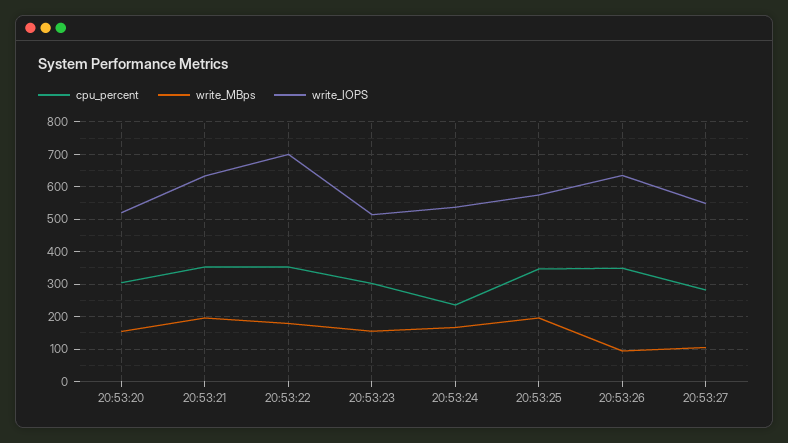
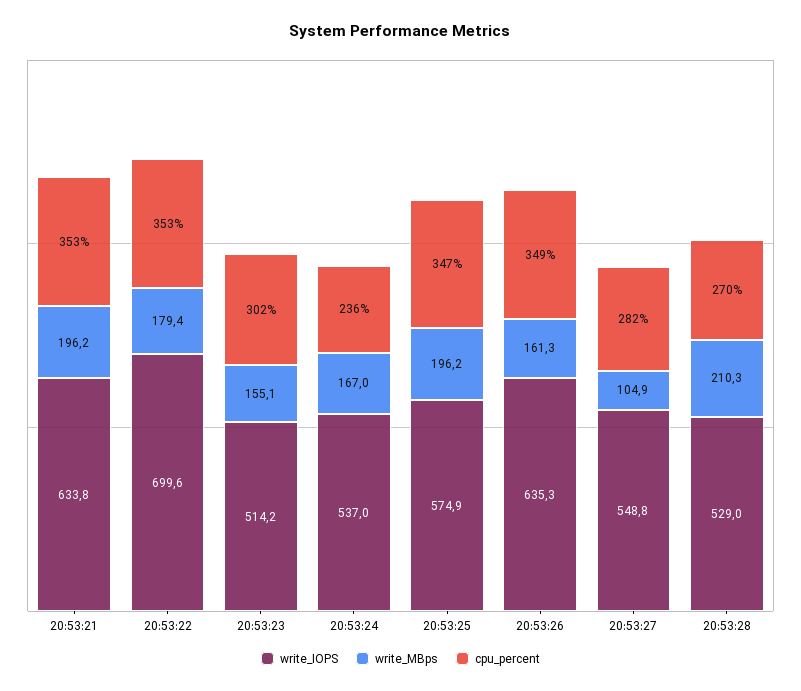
cpu_percent, 20:53:20: 300 -> none
write_MBps, 20:53:20: 160 -> none
write_IOPS, 20:53:20: 520 -> none
write_MBps, 20:53:26: 100 -> 161.3
write_IOPS, 20:53:28: none -> 529
write_MBps, 20:53:28: none -> 210.3
cpu_percent, 20:53:28: none -> 270

